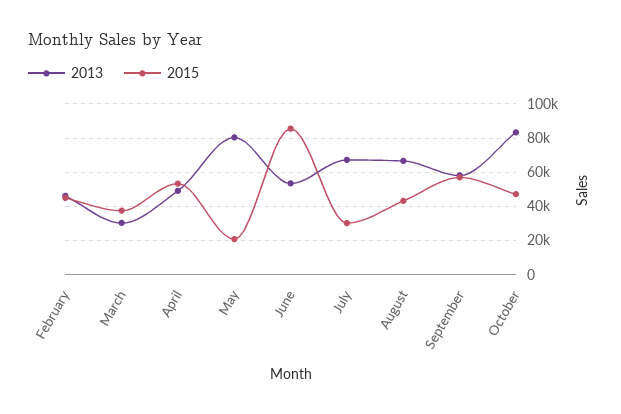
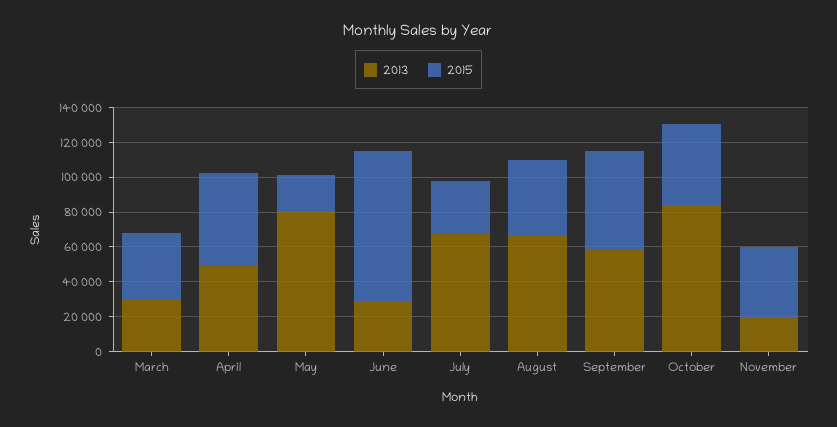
2013, February: 45000 -> none
2015, February: 45000 -> none
2013, June: 55000 -> 30000
2013, November: none -> 20000
2015, November: none -> 40000

